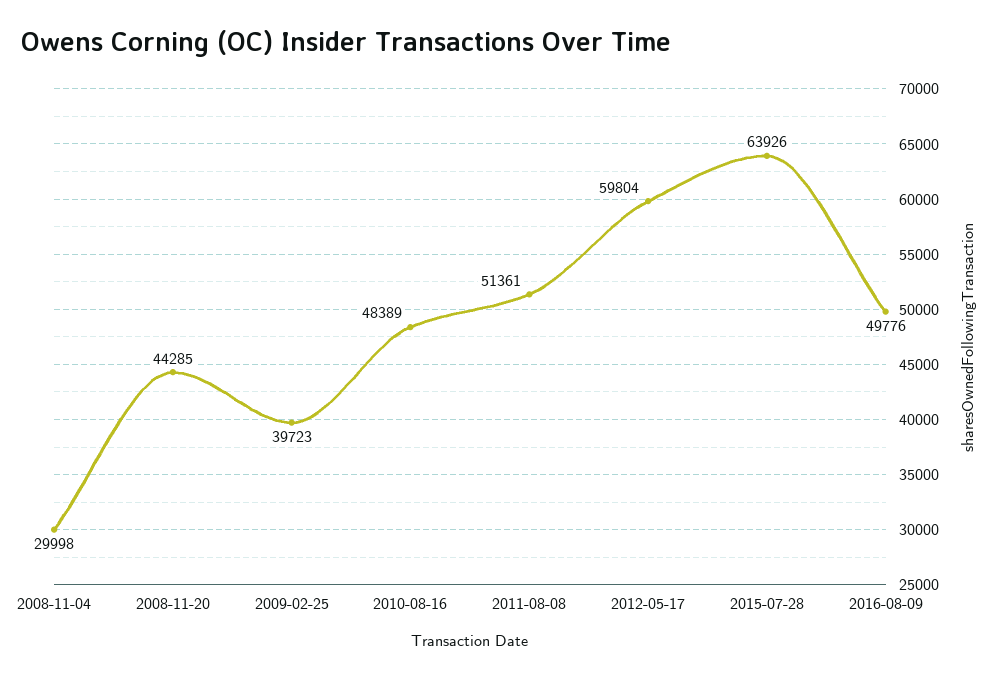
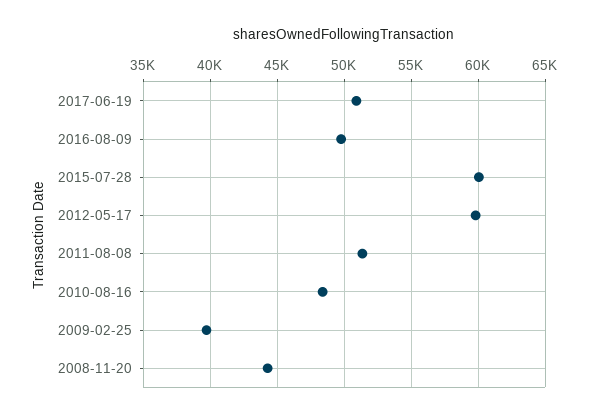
2008-11-04: 29998 -> none
2015-07-28: 63926 -> 60000
2017-06-19: none -> 51000

